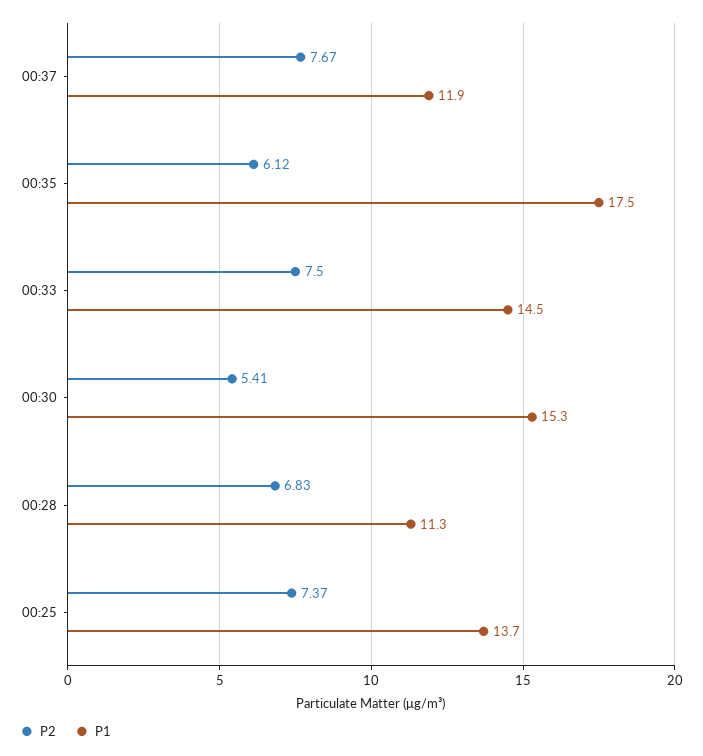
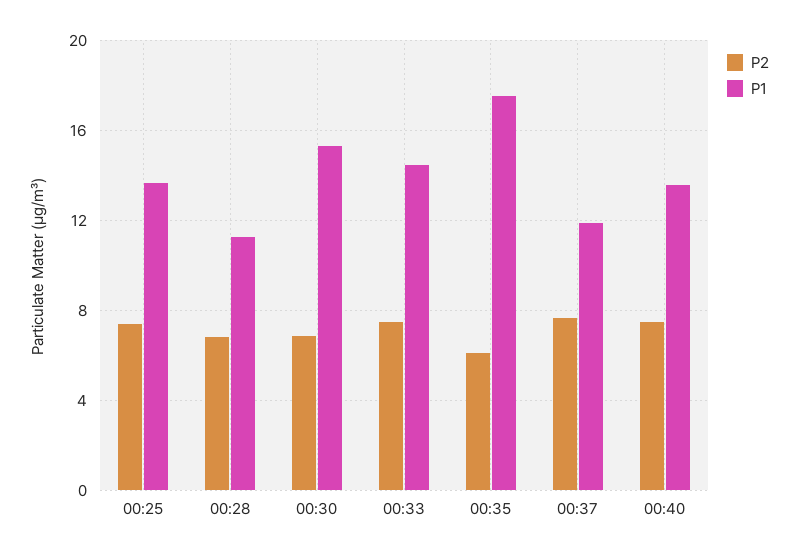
P2, 00:30: 5.41 -> 7
P2, 00:40: none -> 7.5
P1, 00:40: none -> 13.5

